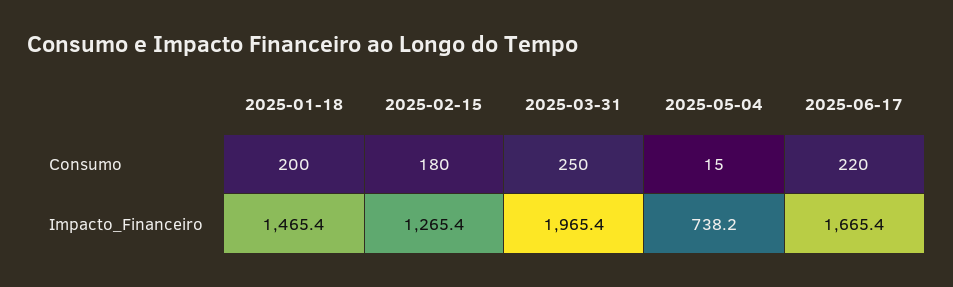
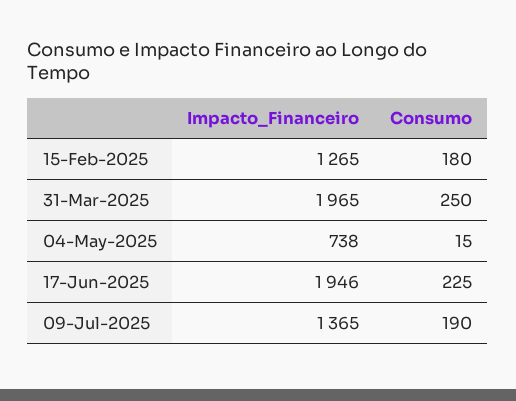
2025-01-18, Consumo: 200 -> none
2025-06-17, Consumo: 220 -> 225
2025-01-18, Impacto_Financeiro: 1465.4 -> none
2025-06-17, Impacto_Financeiro: 1665.4 -> 1946
09-Jul-2025, Impacto_Financeiro: none -> 1365
09-Jul-2025, Consumo: none -> 190

